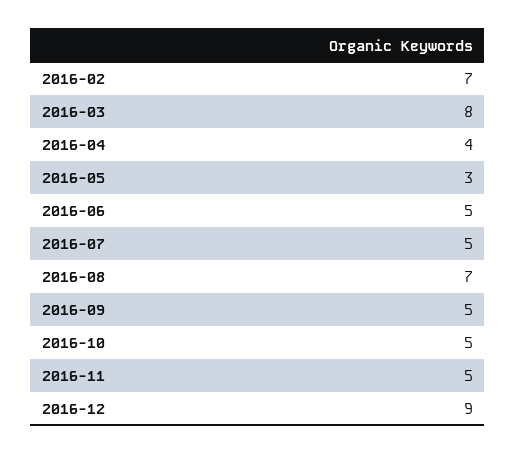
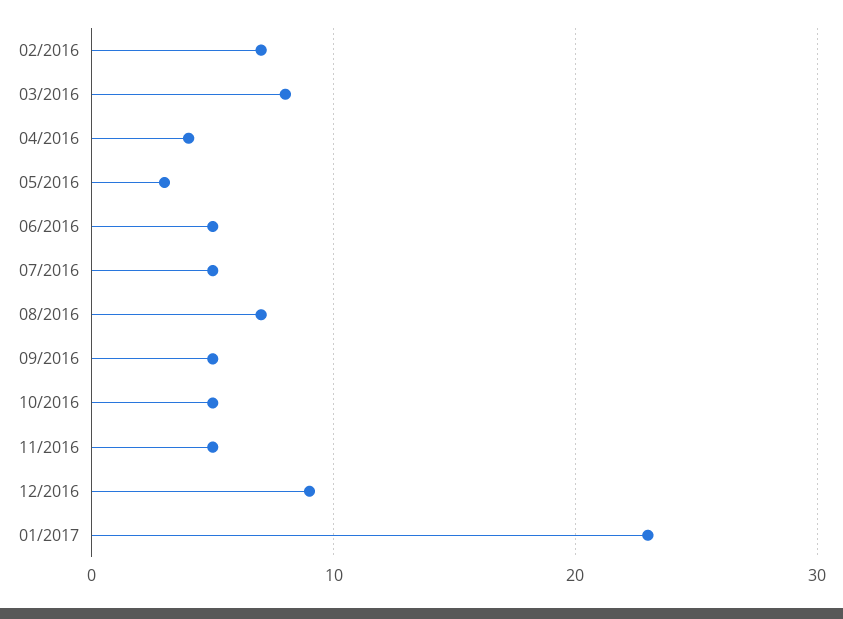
01/2017: none -> 23

